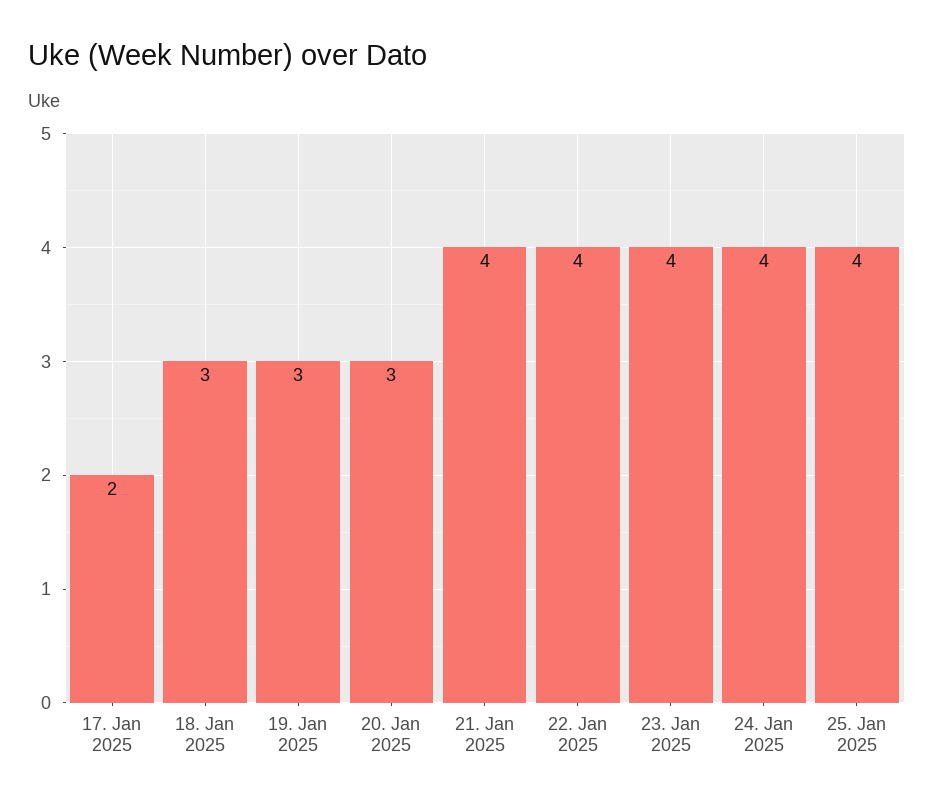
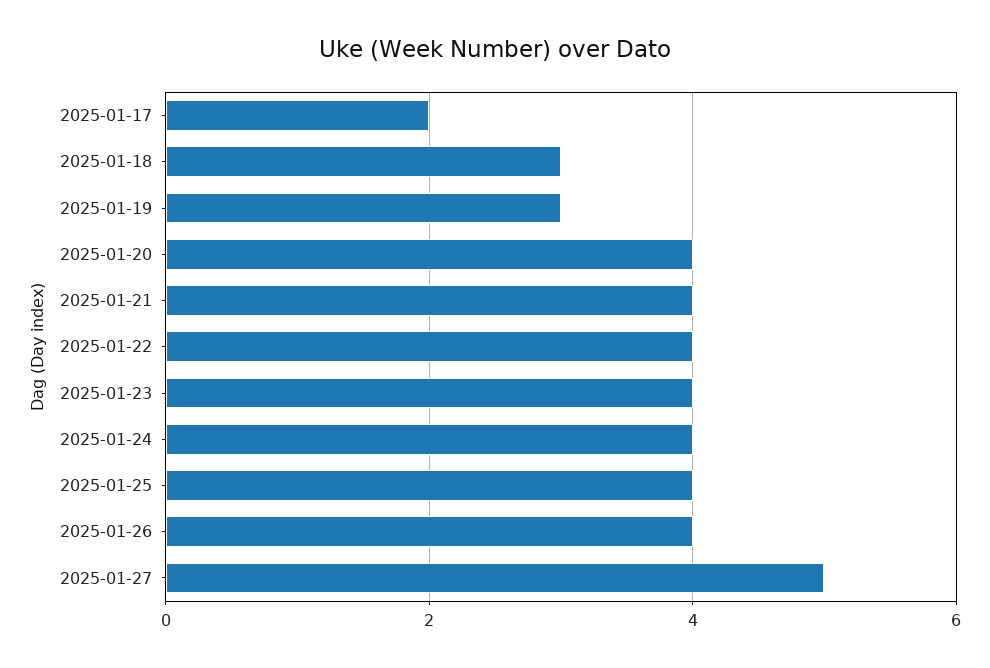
20. Jan 2025: 3 -> 4
2025-01-26: none -> 4
2025-01-27: none -> 5

